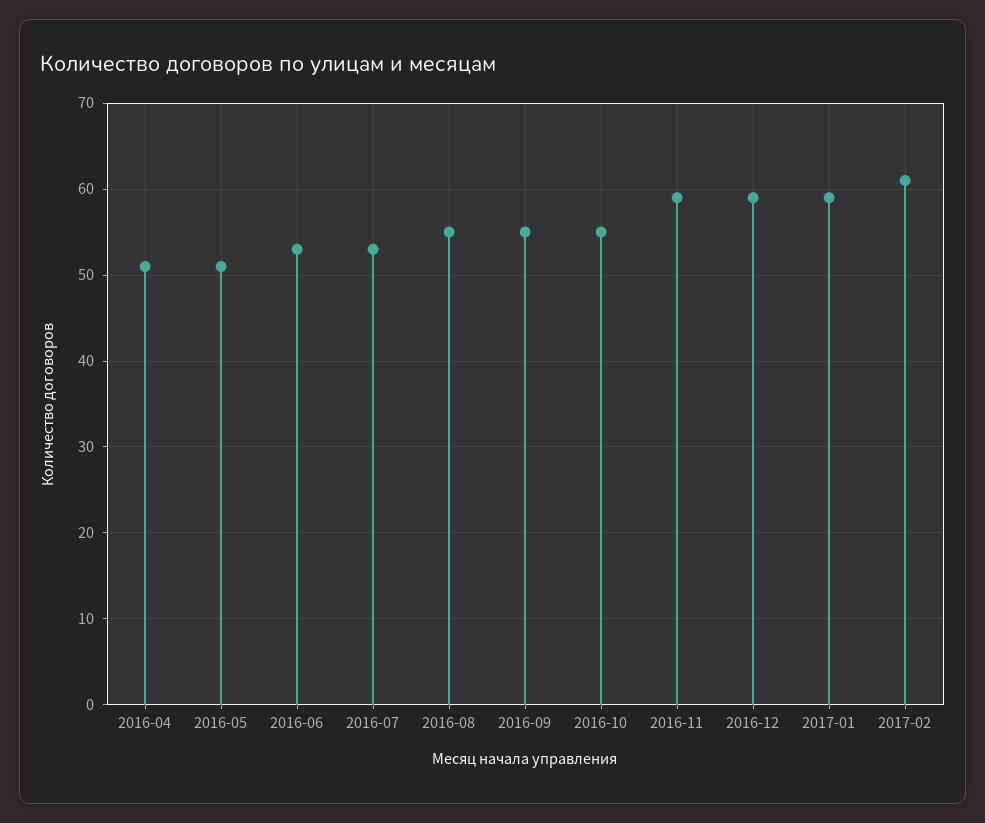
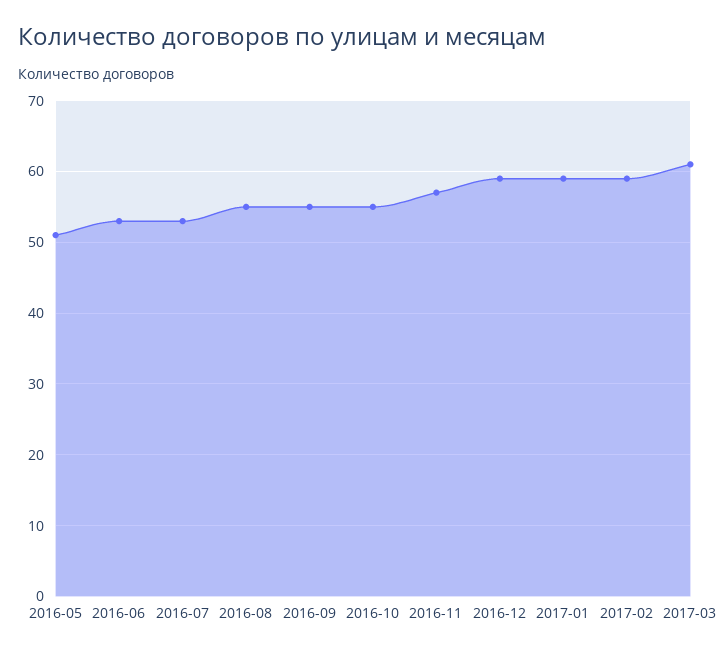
2016-04: 51 -> none
2016-11: 59 -> 57
2017-02: 61 -> 59
2017-03: none -> 61

